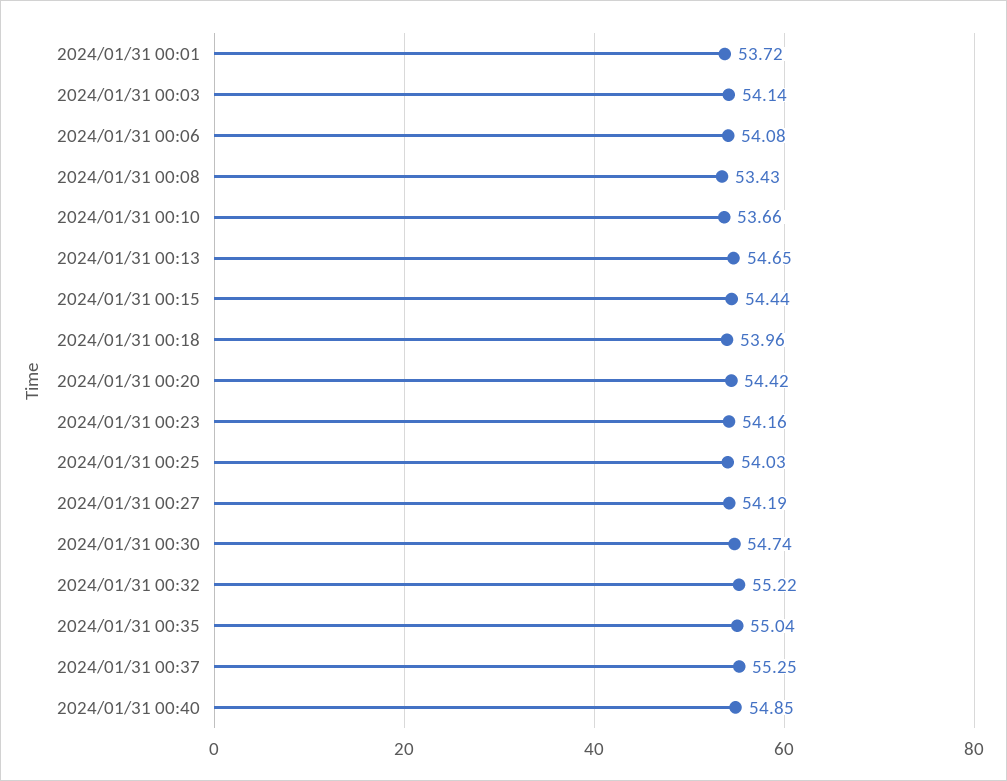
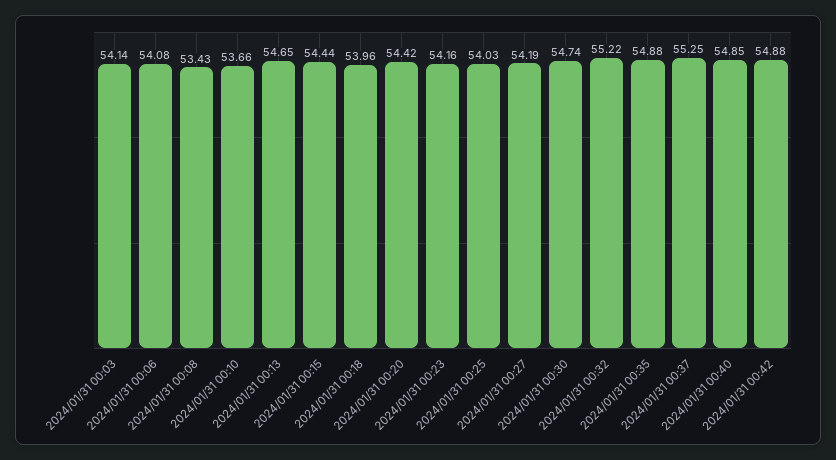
2024/01/31 00:01: 53.72 -> none
2024/01/31 00:35: 55.04 -> 54.88
2024/01/31 00:42: none -> 54.88

